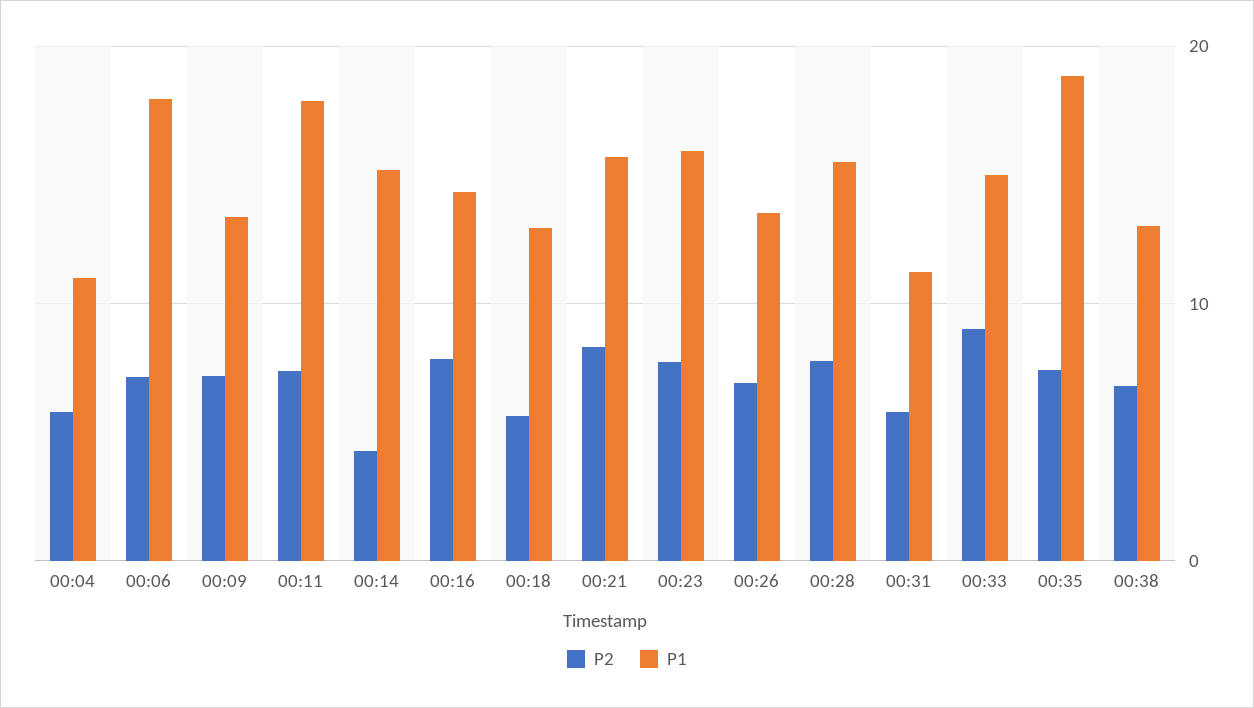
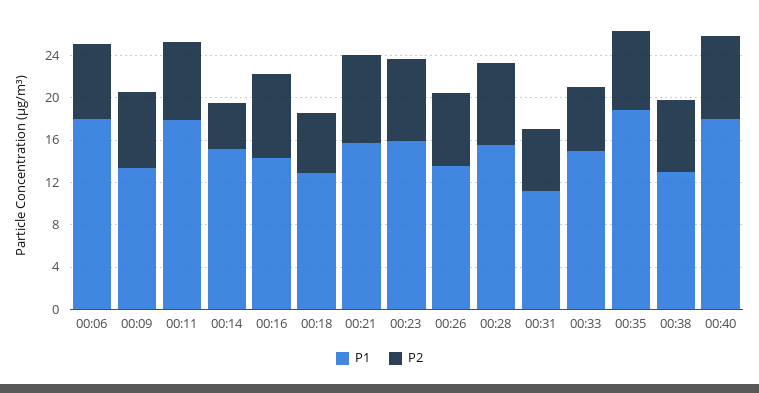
P2, 00:04: 6 -> none
P1, 00:04: 11 -> none
P2, 00:33: 9 -> 6
P1, 00:40: none -> 18
P2, 00:40: none -> 8

